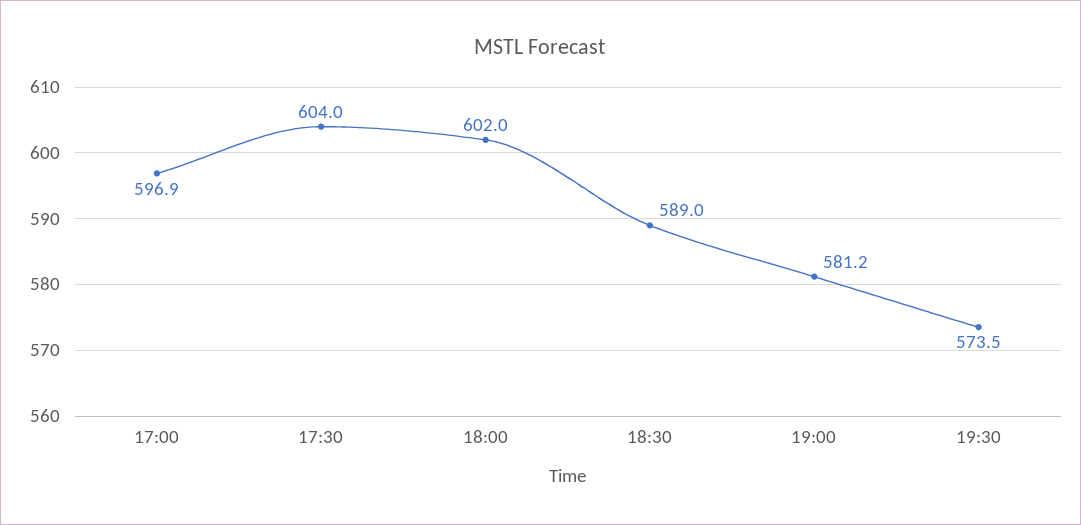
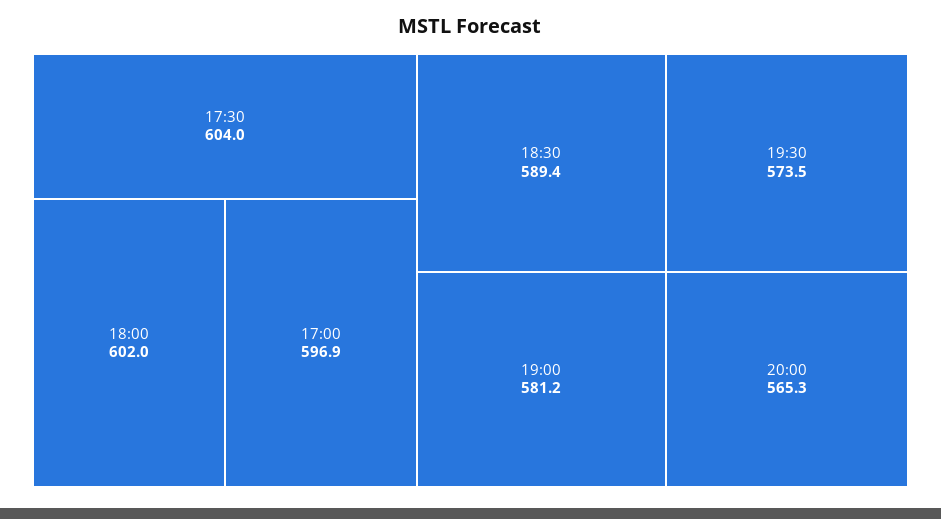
18:30: 589 -> 589.4
20:00: none -> 565.3

